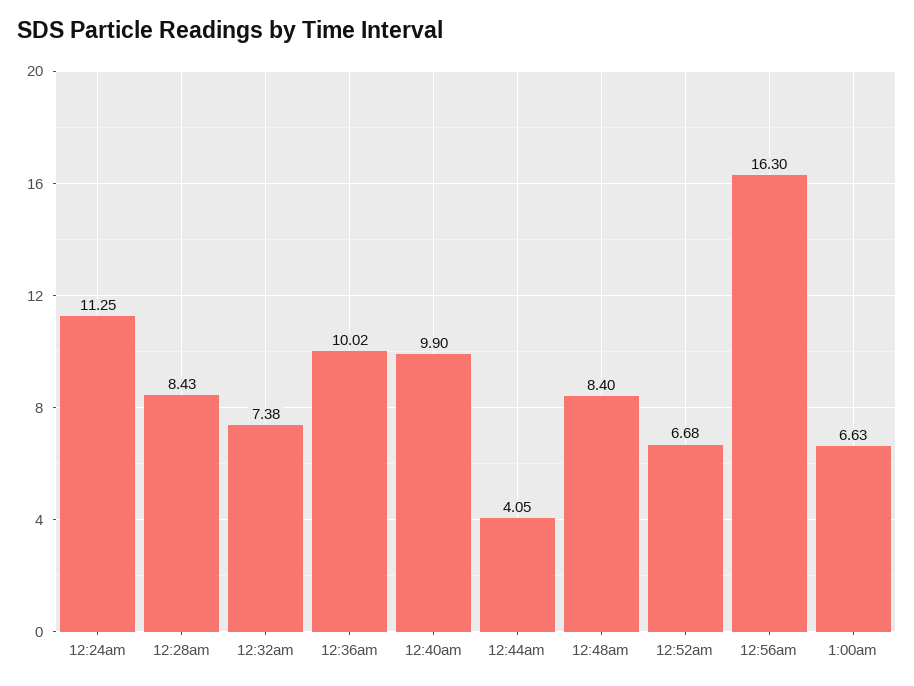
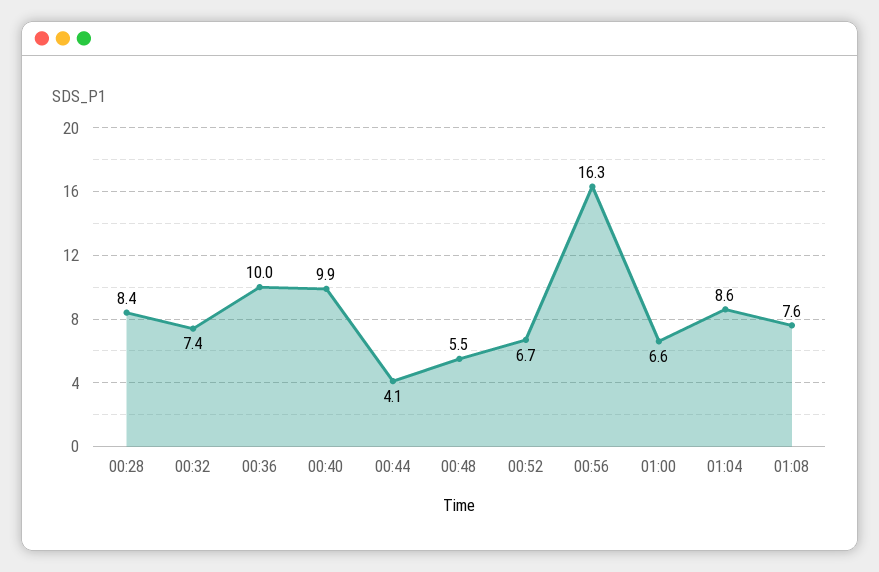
12:24am: 11.25 -> none
12:48am: 8.4 -> 5.5
01:04: none -> 8.6
01:08: none -> 7.6

